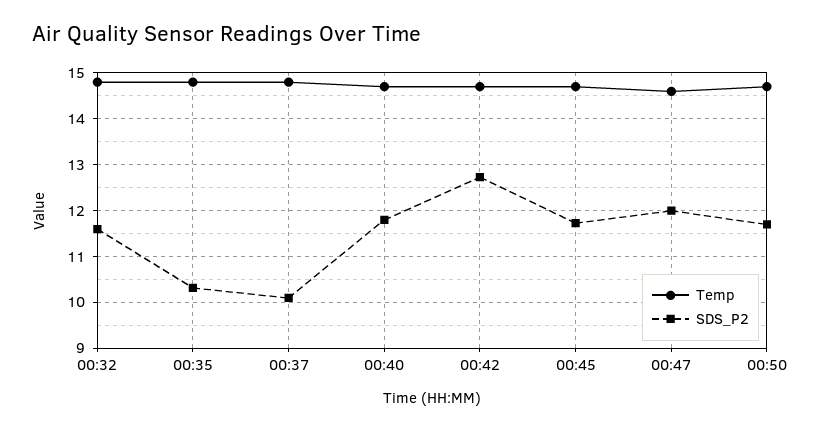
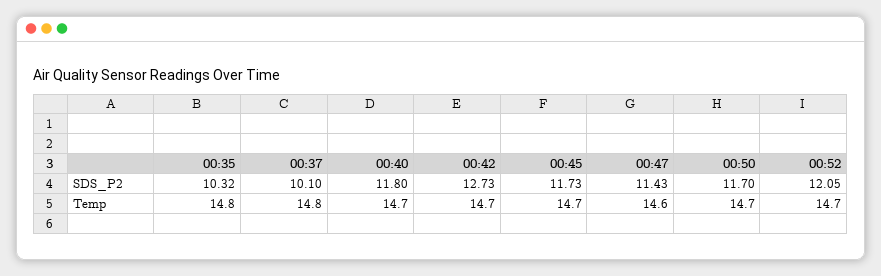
Temp, 00:32: 14.8 -> none
SDS_P2, 00:32: 11.6 -> none
SDS_P2, 00:47: 12 -> 11.43
SDS_P2, 00:52: none -> 12.05
Temp, 00:52: none -> 14.7

